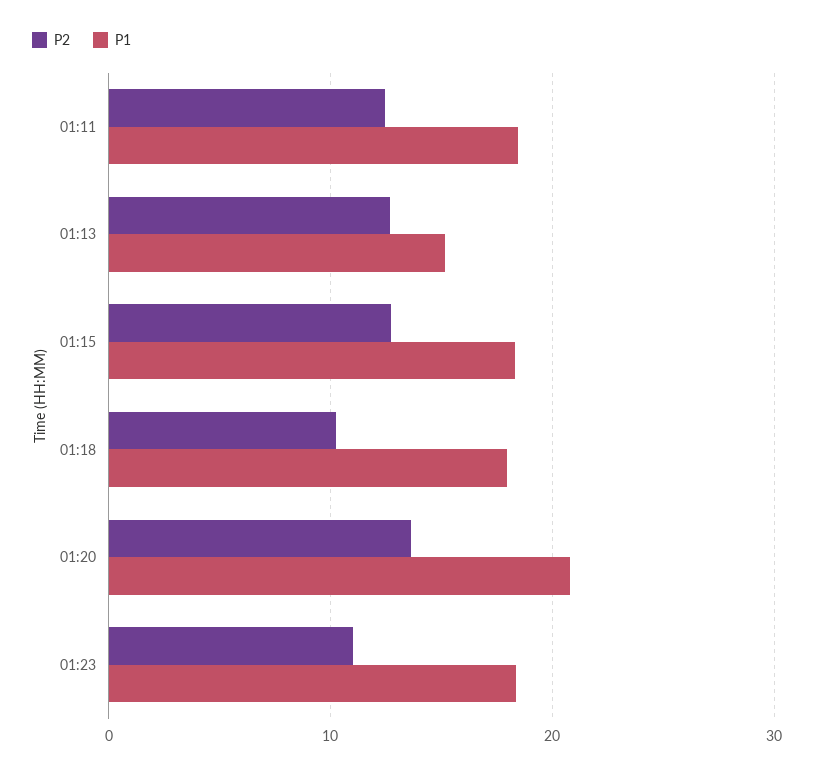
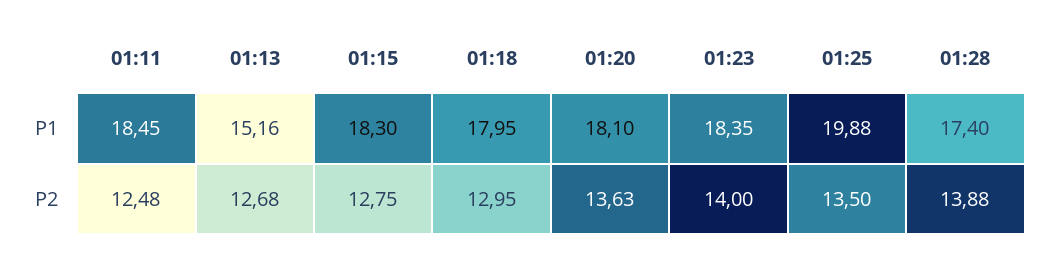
P2, 01:18: 10 -> 12.95
P1, 01:20: 21 -> 18.1
P2, 01:23: 11 -> 14
P1, 01:25: none -> 19.88
P1, 01:28: none -> 17.4
P2, 01:25: none -> 13.5
P2, 01:28: none -> 13.88

